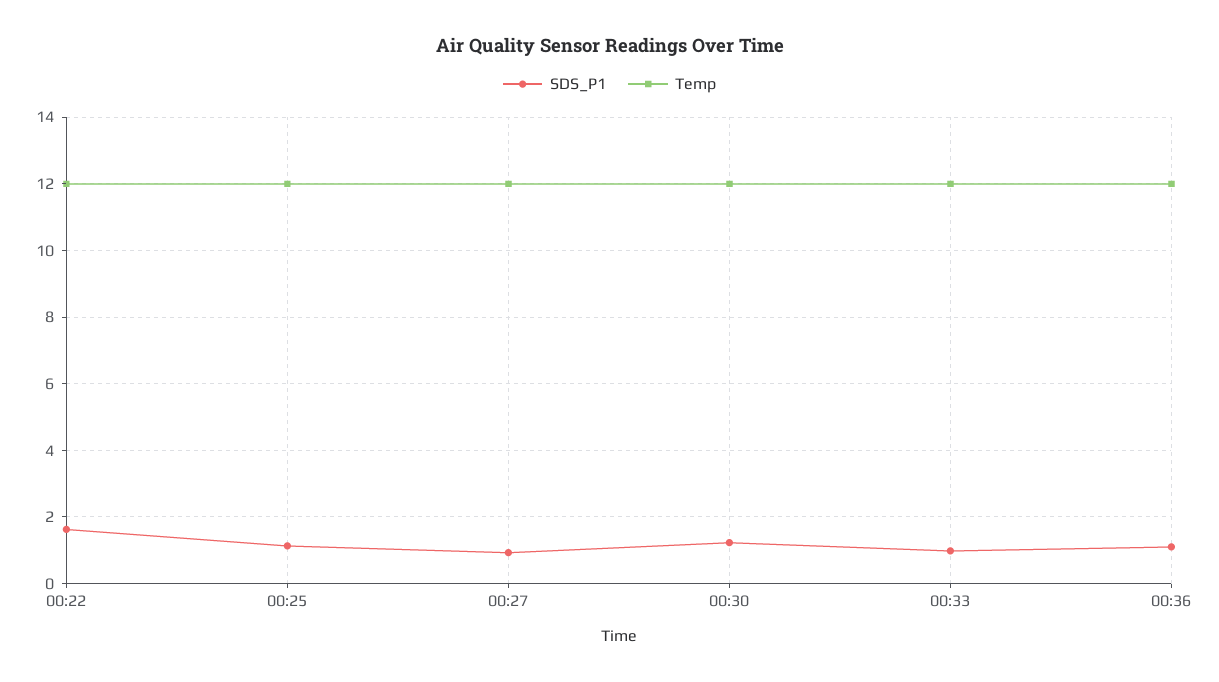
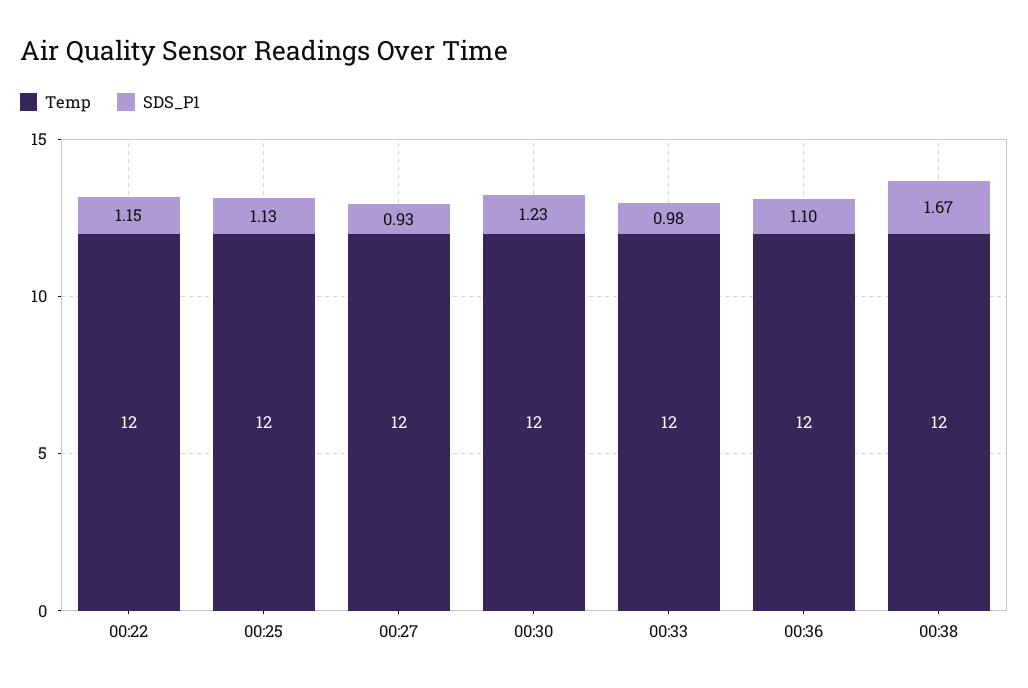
SDS_P1, 00:22: 1.6 -> 1.15
Temp, 00:38: none -> 12
SDS_P1, 00:38: none -> 1.67

